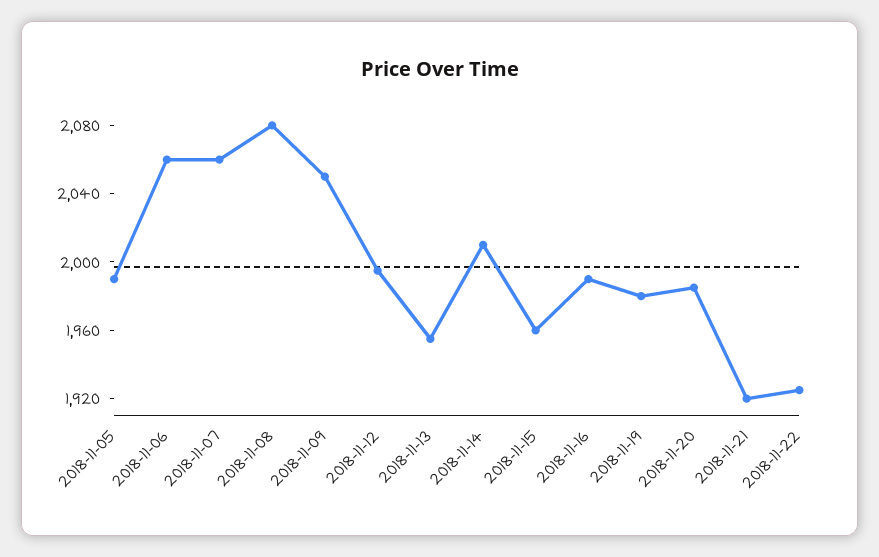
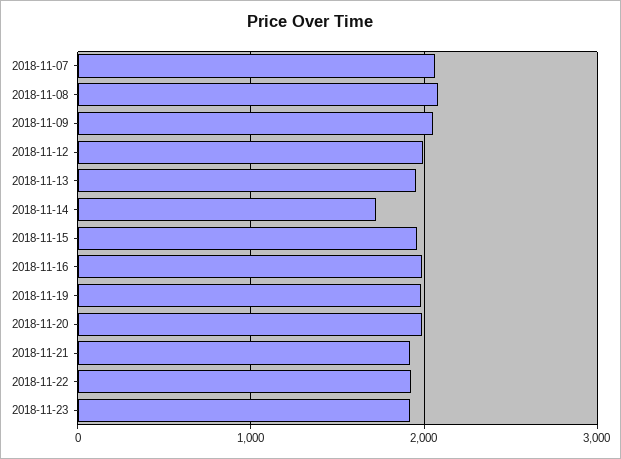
2018-11-05: 1990 -> none
2018-11-06: 2060 -> none
2018-11-14: 2010 -> 1700
2018-11-23: none -> 1900

